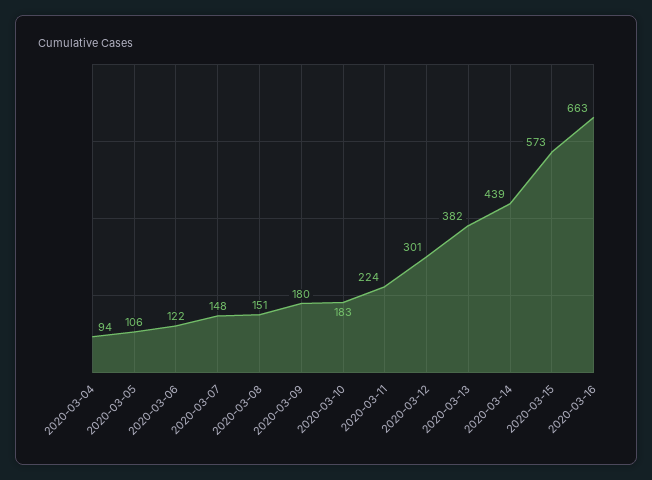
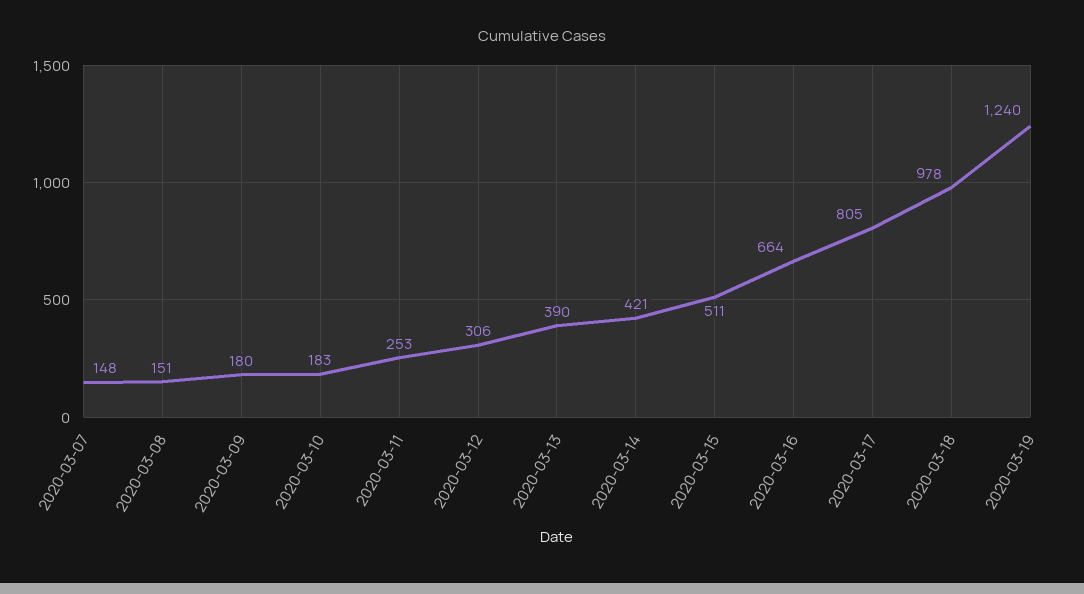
2020-03-04: 94 -> none
2020-03-05: 106 -> none
2020-03-06: 122 -> none
2020-03-11: 224 -> 253
2020-03-12: 301 -> 306
2020-03-13: 382 -> 390
2020-03-14: 439 -> 421
2020-03-15: 573 -> 511
2020-03-16: 663 -> 664
2020-03-17: none -> 805
2020-03-18: none -> 978
2020-03-19: none -> 1240

